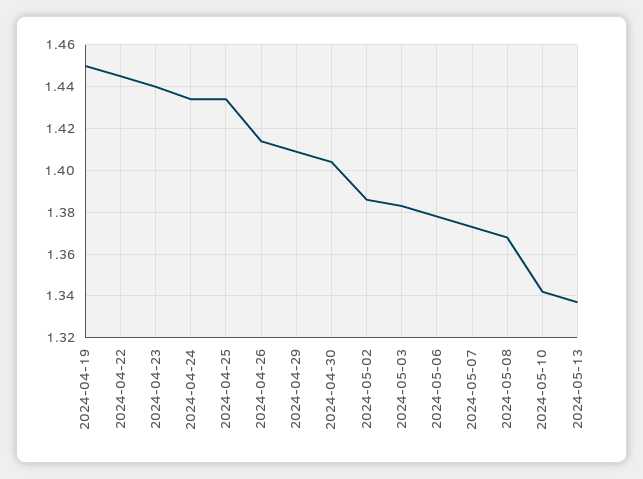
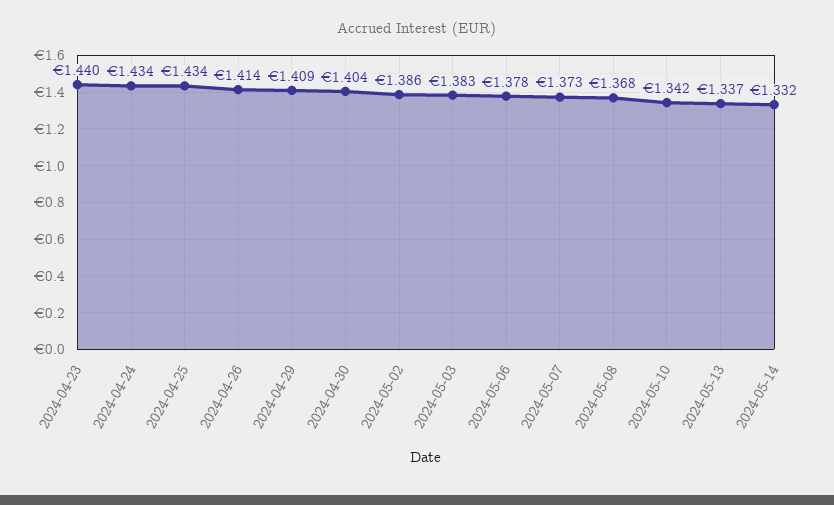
2024-04-19: 1.45 -> none
2024-04-22: 1.445 -> none
2024-05-14: none -> 1.332

